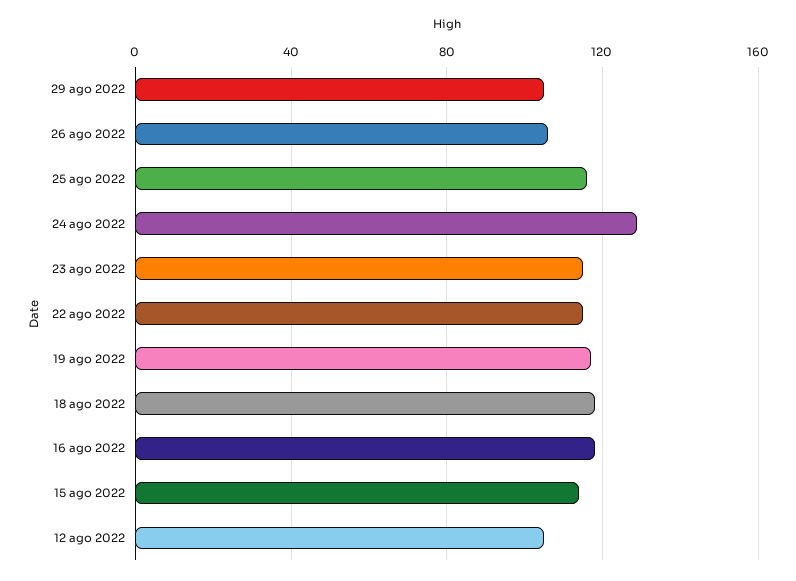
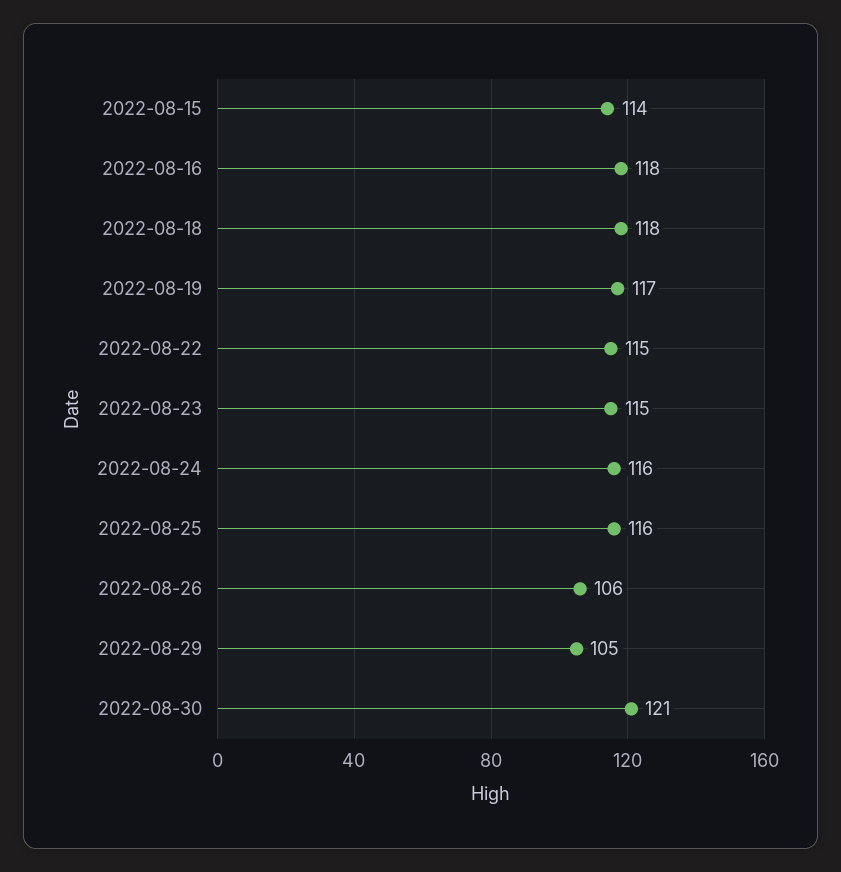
24 ago 2022: 130 -> 116
12 ago 2022: 105 -> none
2022-08-30: none -> 121

